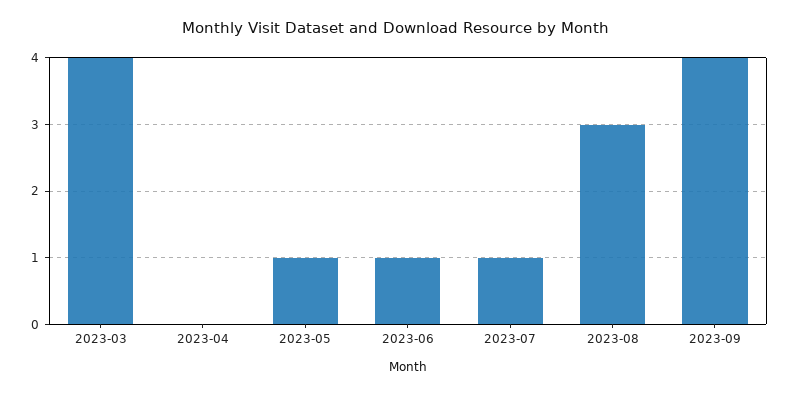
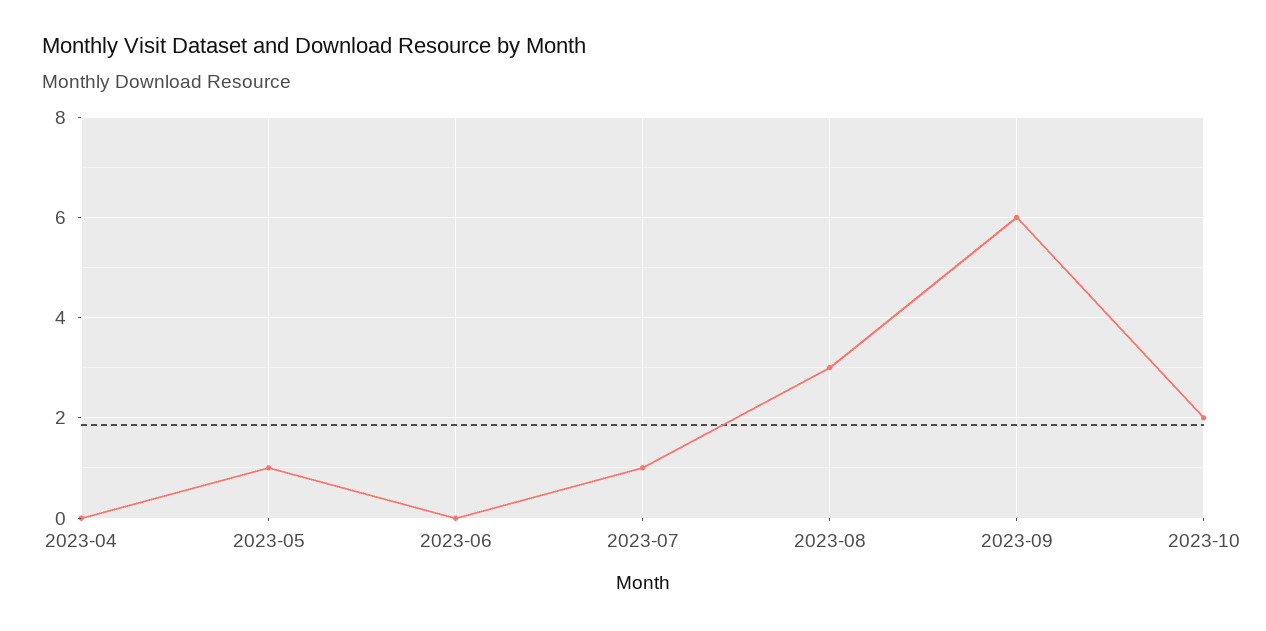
2023-03: 4 -> none
2023-06: 1 -> 0
2023-09: 4 -> 6
2023-10: none -> 2

